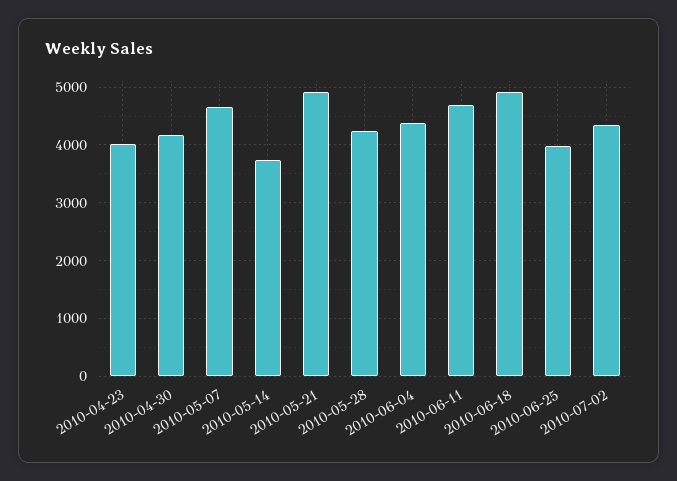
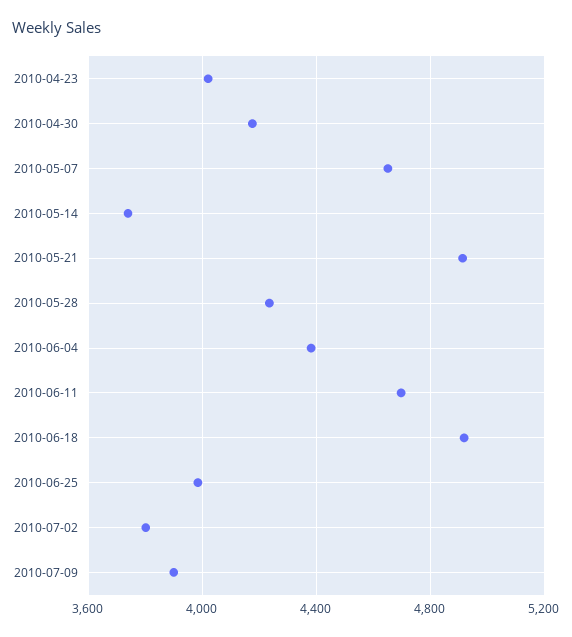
2010-07-02: 4400 -> 3800
2010-07-09: none -> 3900

